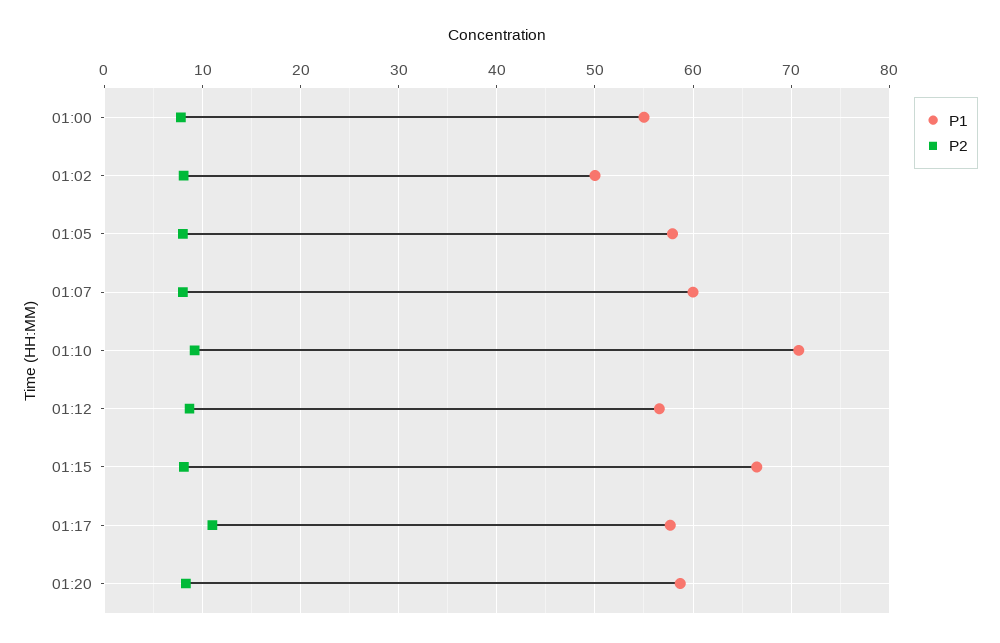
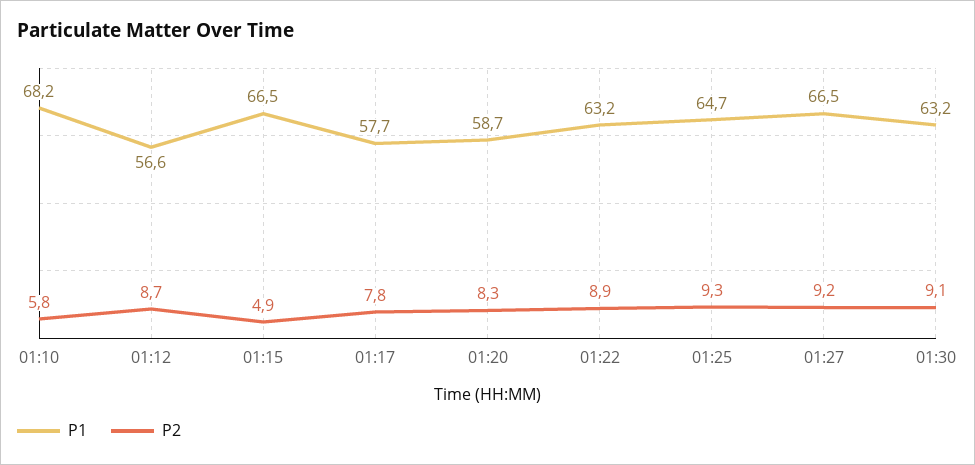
P1, 01:00: 55 -> none
P2, 01:00: 8 -> none
P1, 01:02: 50 -> none
P2, 01:02: 8 -> none
P1, 01:05: 58 -> none
P2, 01:05: 8 -> none
P1, 01:07: 60 -> none
P2, 01:07: 8 -> none
P1, 01:10: 71 -> 68.2
P2, 01:10: 9 -> 5.8
P2, 01:15: 8 -> 4.9
P2, 01:17: 11 -> 7.8
P1, 01:22: none -> 63.2
P2, 01:22: none -> 8.9
P1, 01:25: none -> 64.7
P2, 01:25: none -> 9.3
P1, 01:27: none -> 66.5
P2, 01:27: none -> 9.2
P1, 01:30: none -> 63.2
P2, 01:30: none -> 9.1

